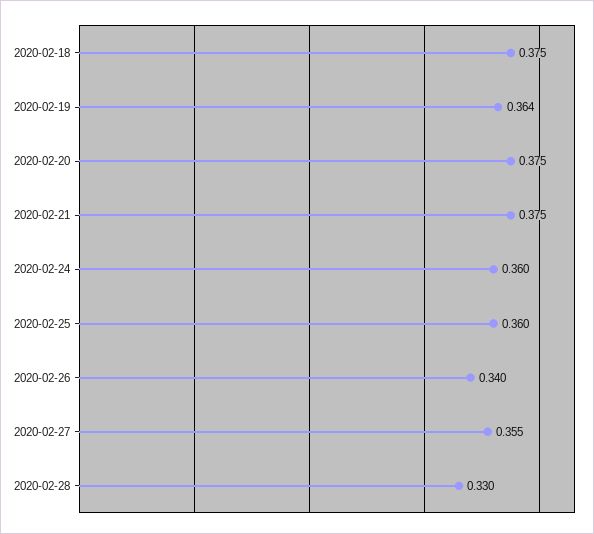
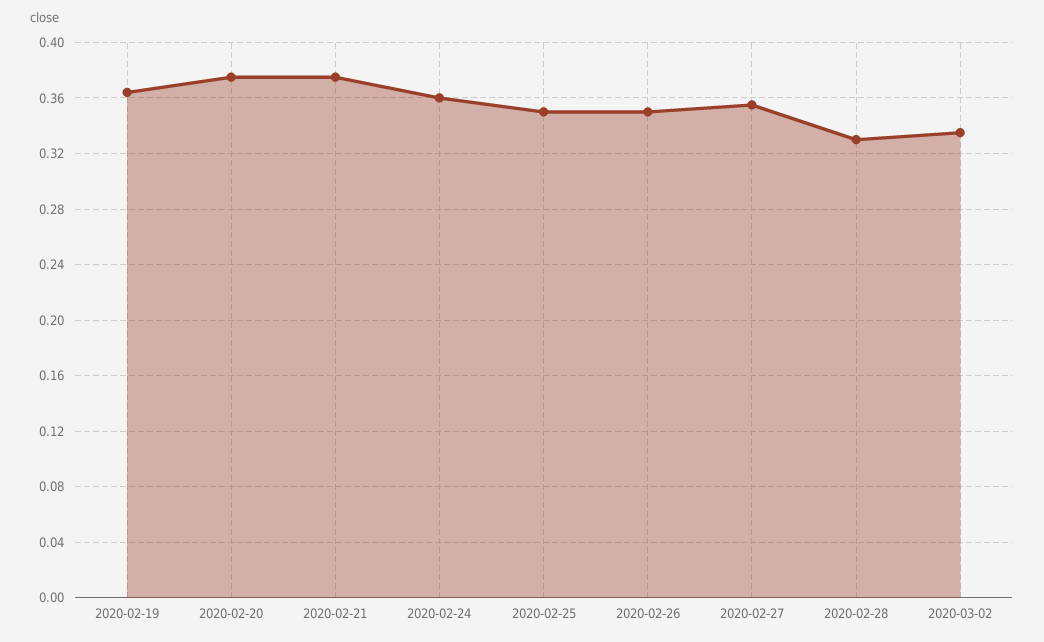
2020-02-18: 0.375 -> none
2020-02-25: 0.36 -> 0.35
2020-02-26: 0.34 -> 0.35
2020-03-02: none -> 0.335

